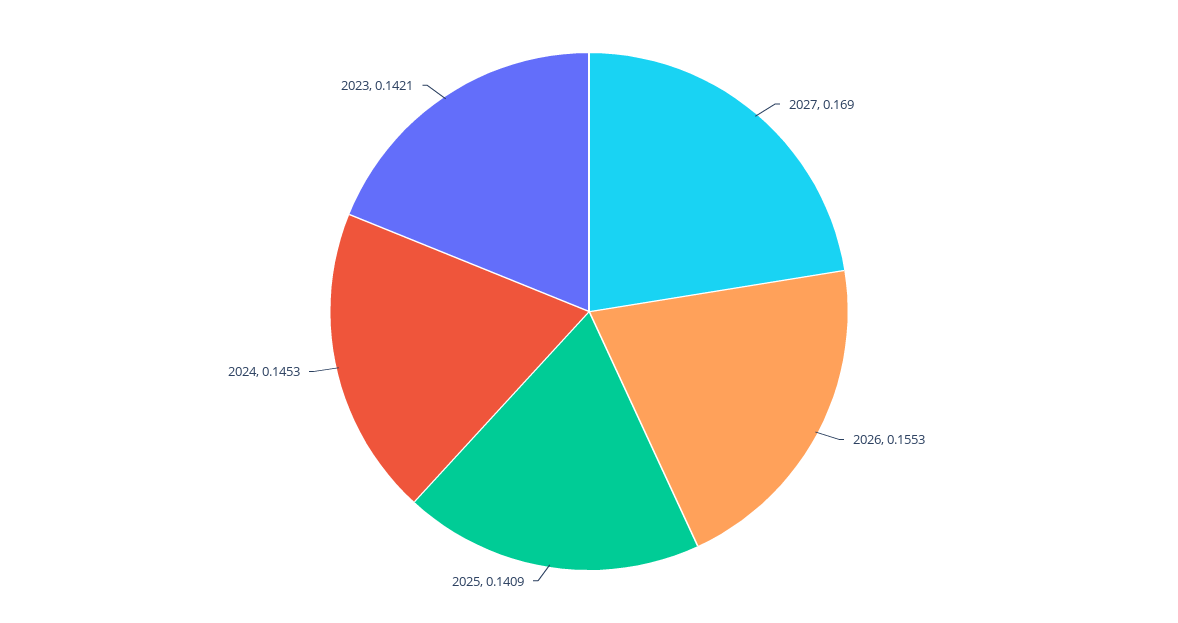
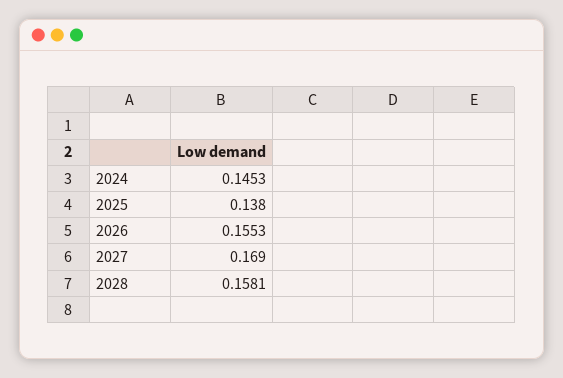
2025: 0.1409 -> 0.138
2023: 0.1421 -> none
2028: none -> 0.1581

